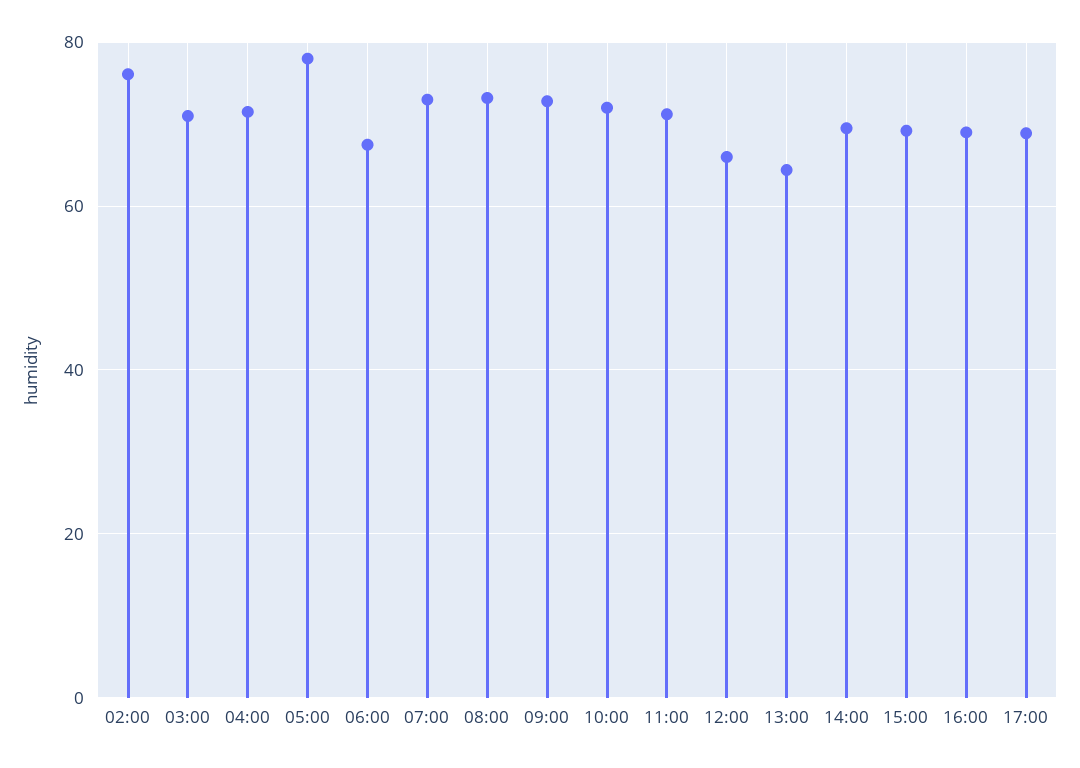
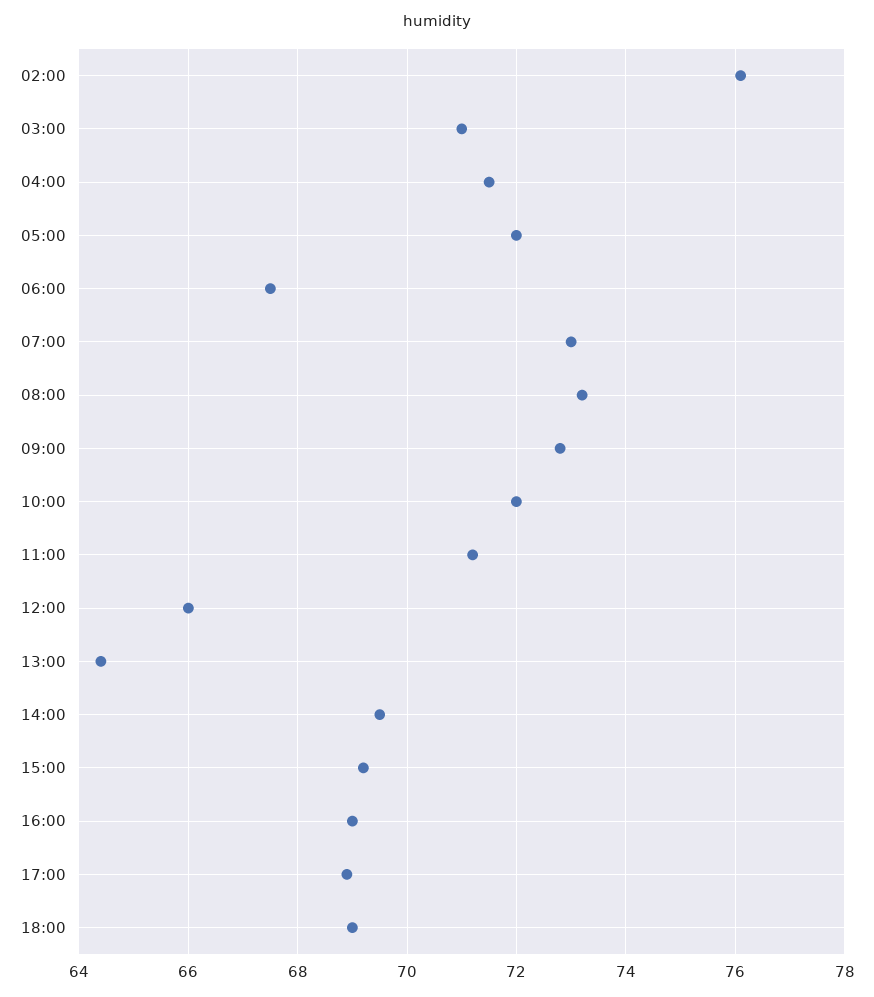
05:00: 78 -> 72
18:00: none -> 69

